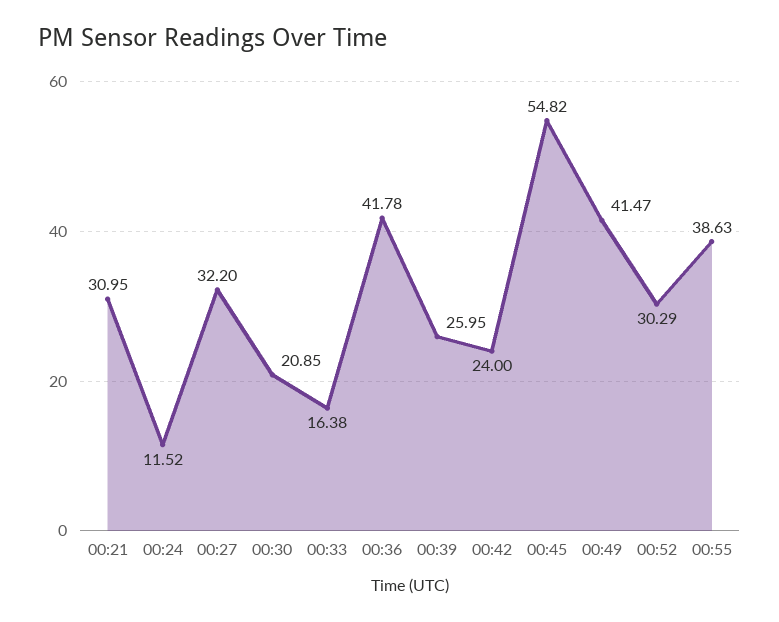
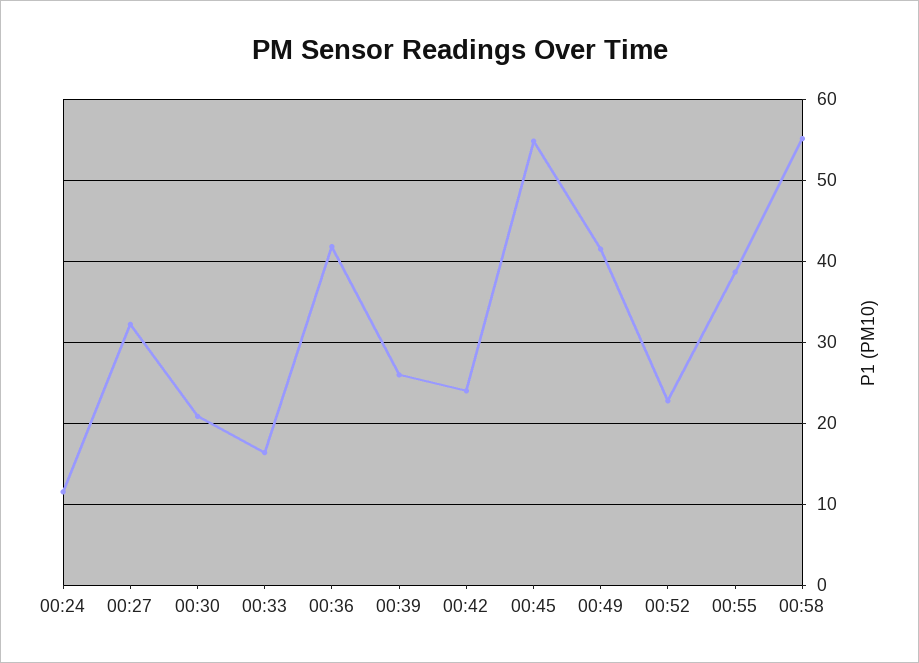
00:21: 30.95 -> none
00:52: 30.29 -> 23
00:58: none -> 55

